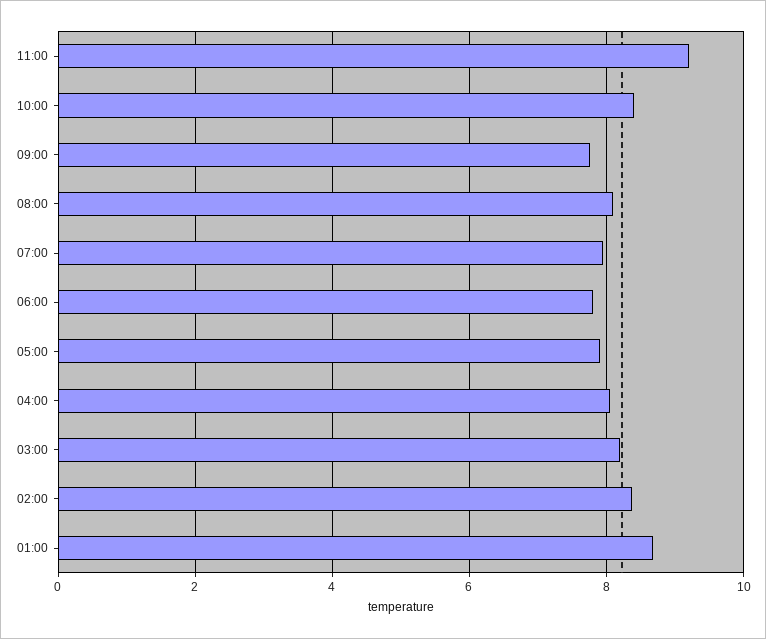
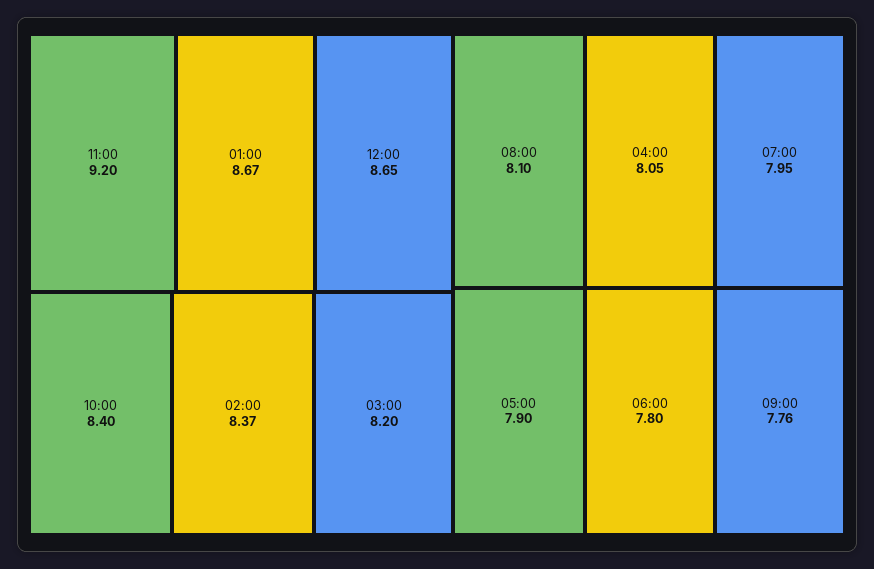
12:00: none -> 8.65

